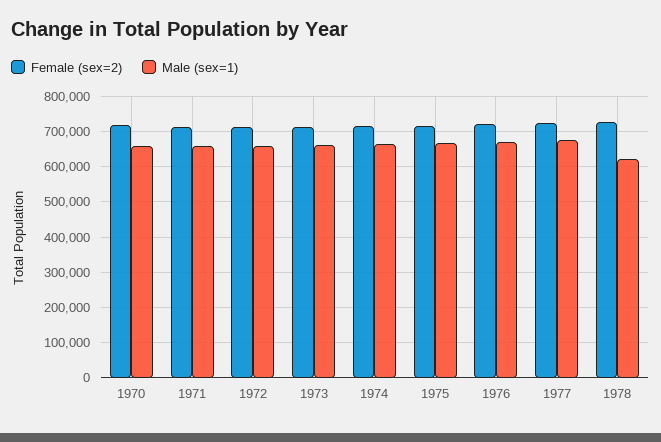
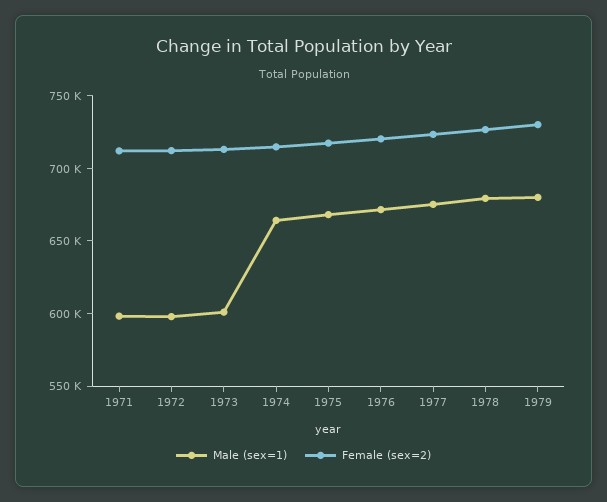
Female (sex=2), 1970: 720000 -> none
Male (sex=1), 1970: 660000 -> none
Male (sex=1), 1971: 660000 -> 600000
Male (sex=1), 1972: 660000 -> 600000
Male (sex=1), 1973: 660000 -> 600000
Male (sex=1), 1978: 620000 -> 680000
Male (sex=1), 1979: none -> 680000
Female (sex=2), 1979: none -> 730000

